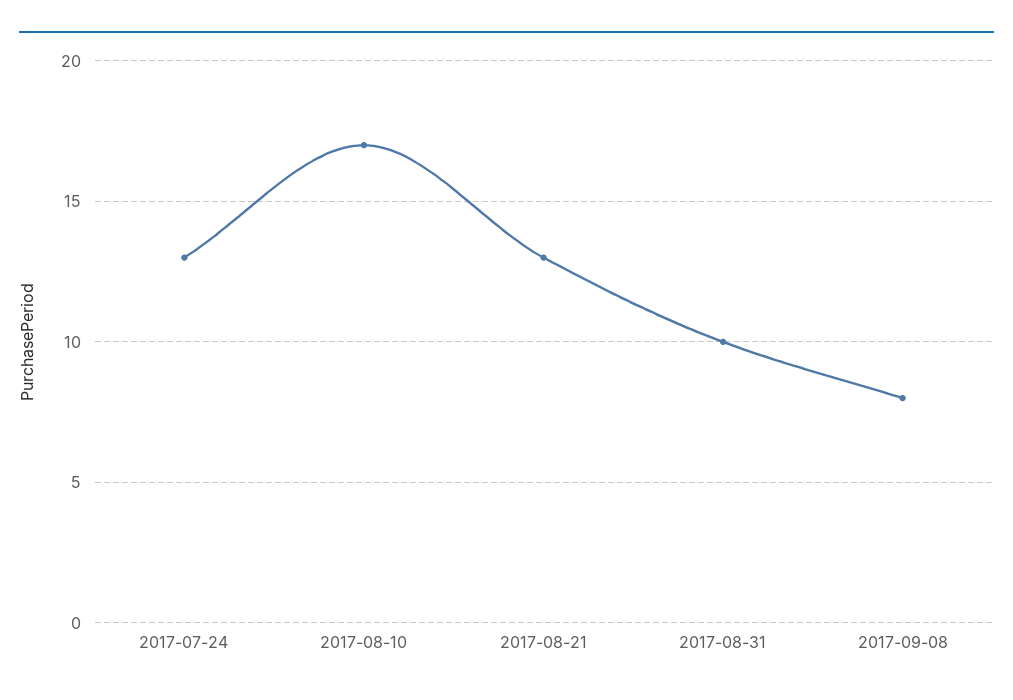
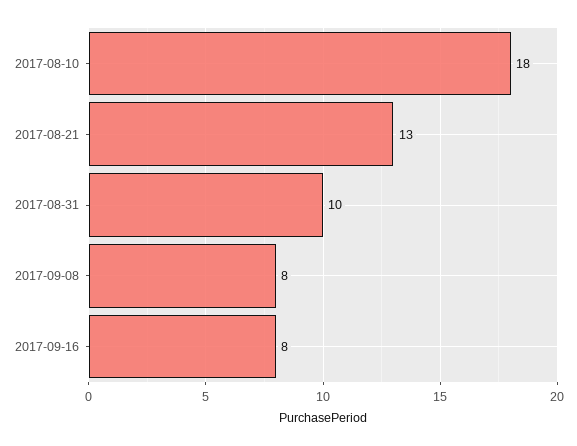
2017-07-24: 13 -> none
2017-08-10: 17 -> 18
2017-09-16: none -> 8

